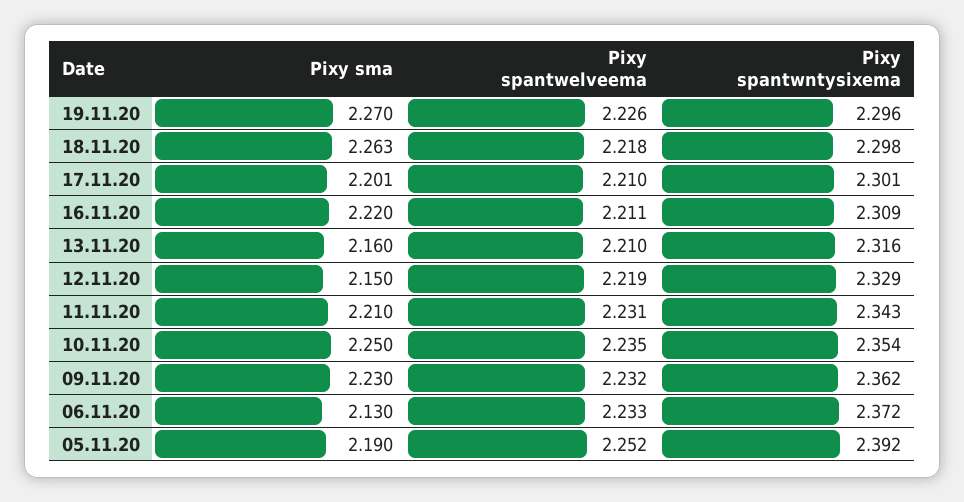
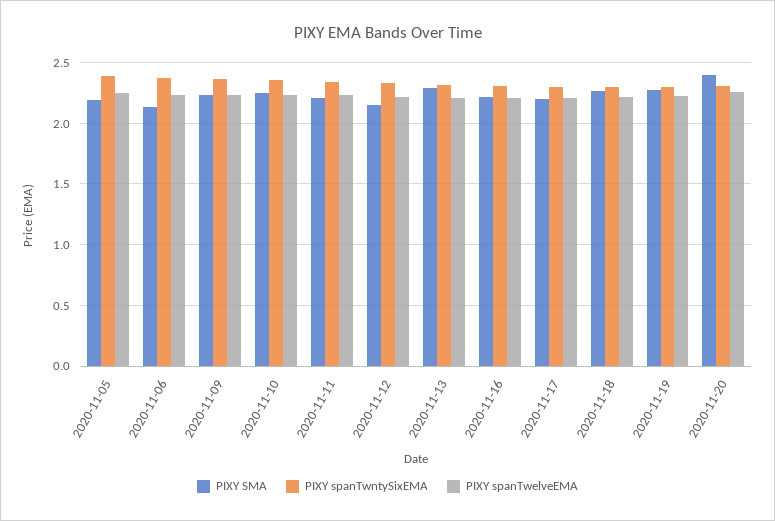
Pixy sma, 13.11.20: 2.16 -> 2.3
Pixy sma, 2020-11-20: none -> 2.4
Pixy spantwntysixema, 2020-11-20: none -> 2.3
Pixy spantwelveema, 2020-11-20: none -> 2.25

